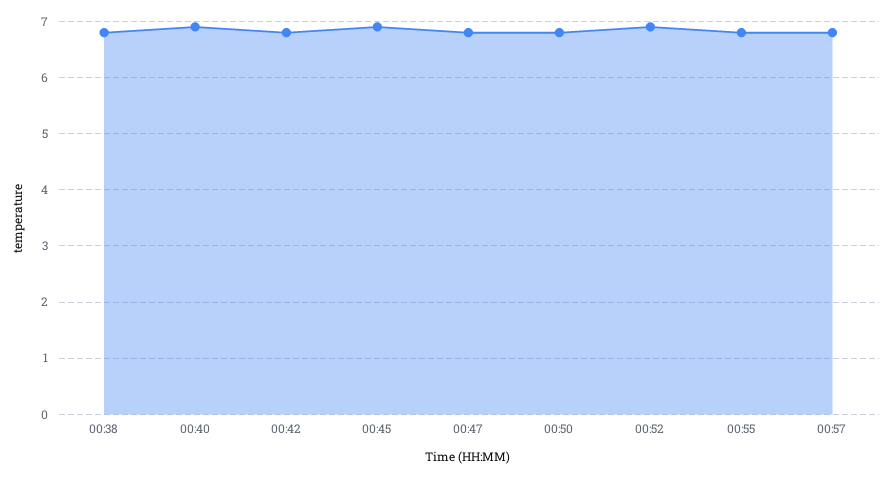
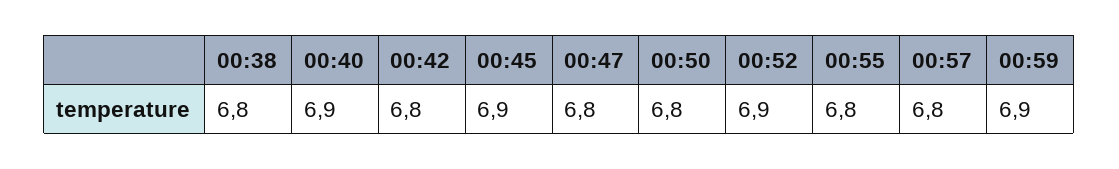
00:59: none -> 6.9

